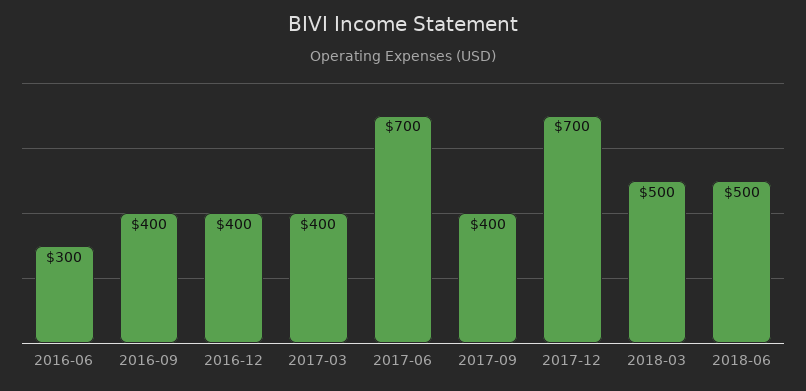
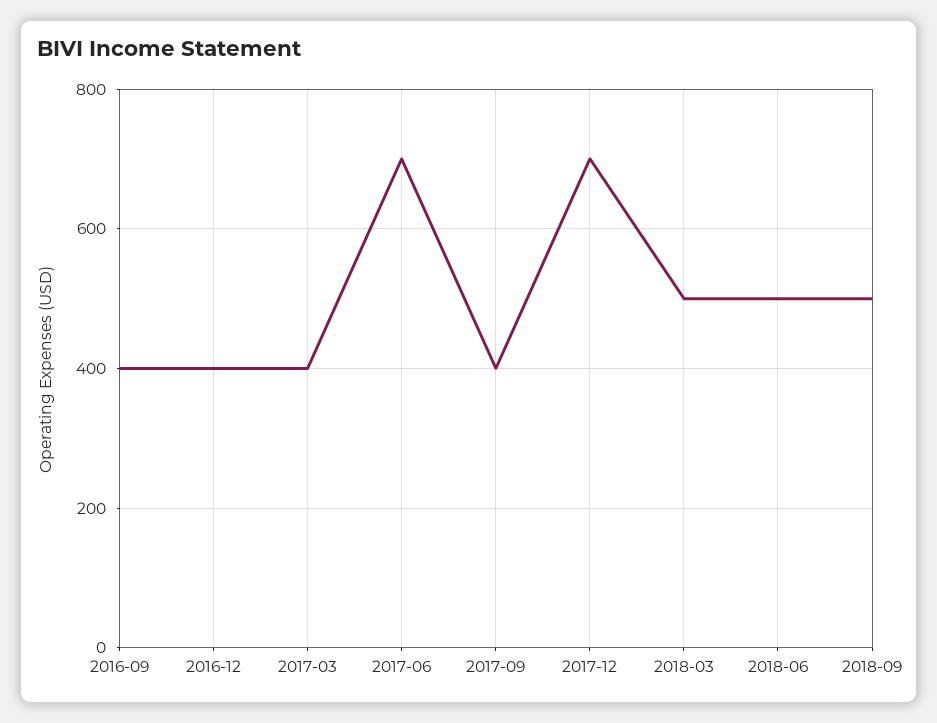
2016-06: 300 -> none
2018-09: none -> 500

